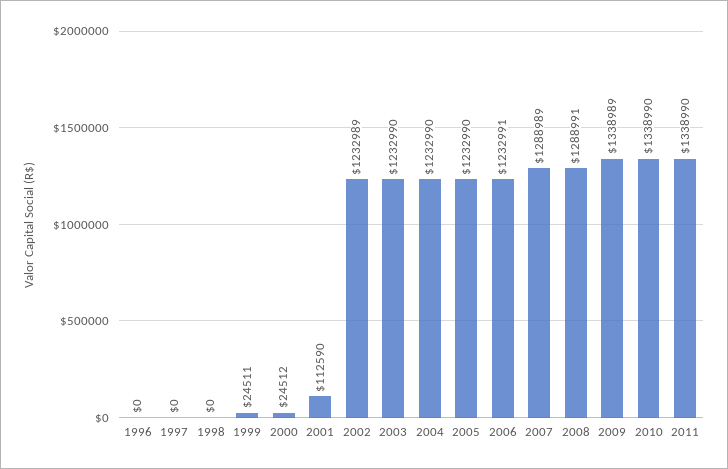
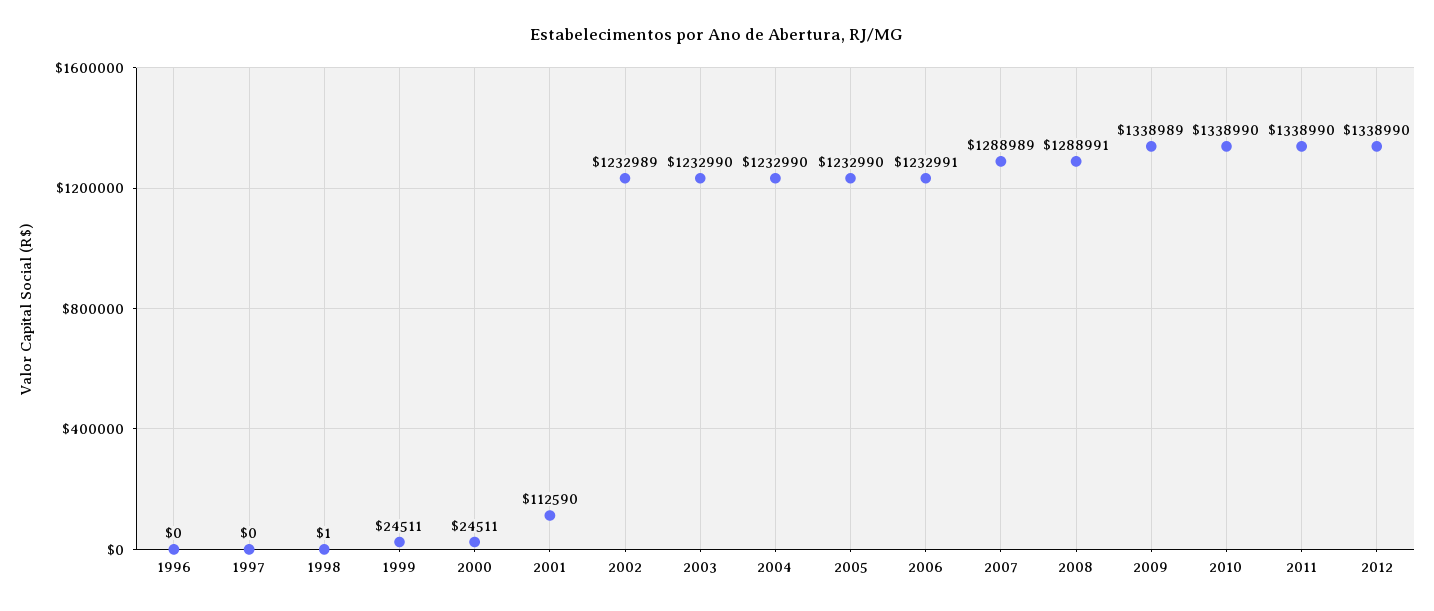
1998: 0 -> 1
2000: 24512 -> 24511
2012: none -> 1338990

